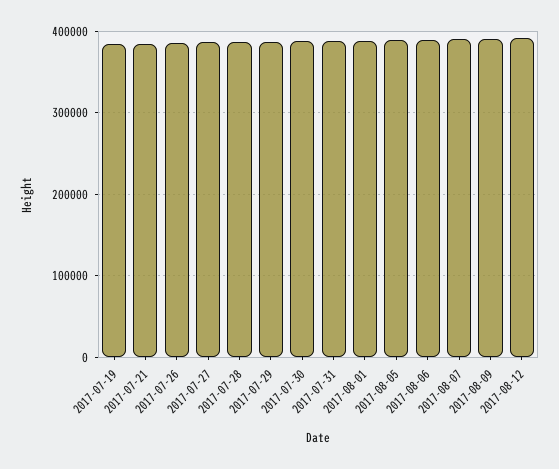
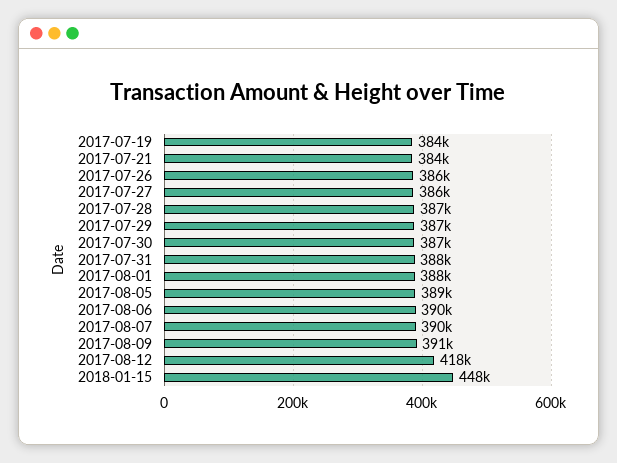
2017-08-12: 390000 -> 418000
2018-01-15: none -> 448000

